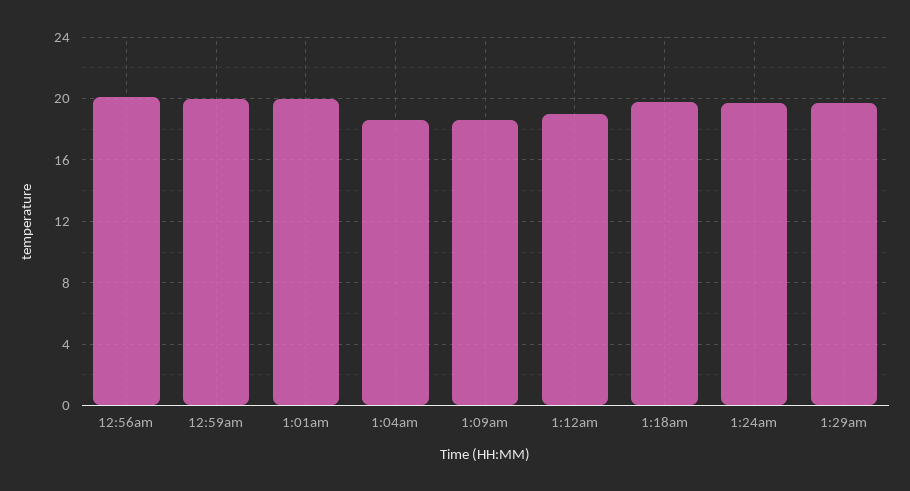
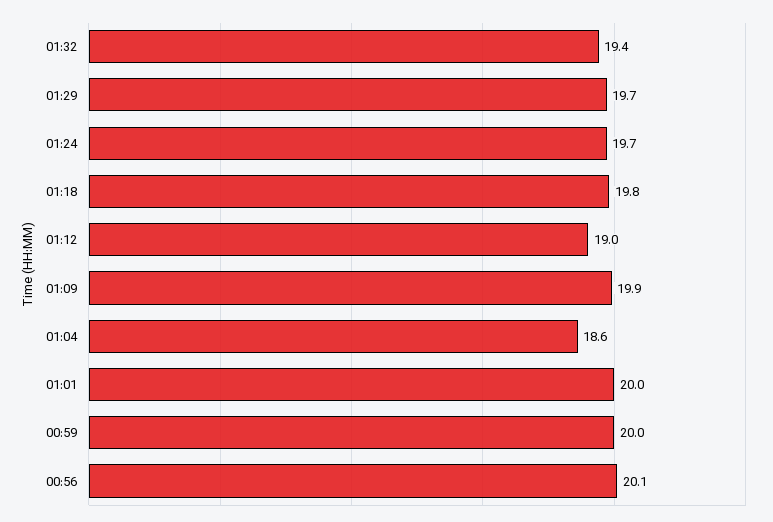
1:09am: 18.5 -> 19.9
01:32: none -> 19.4

